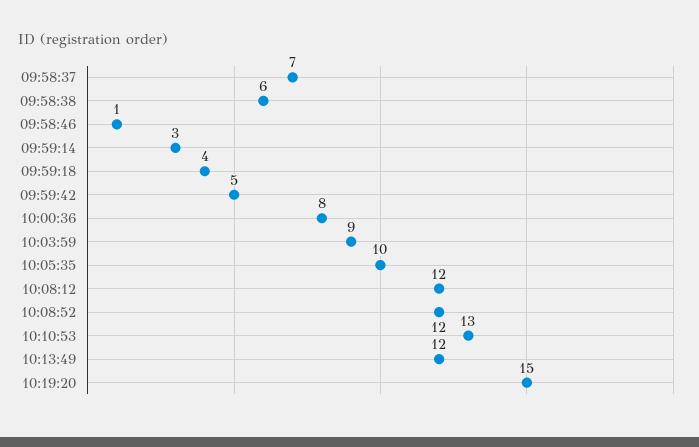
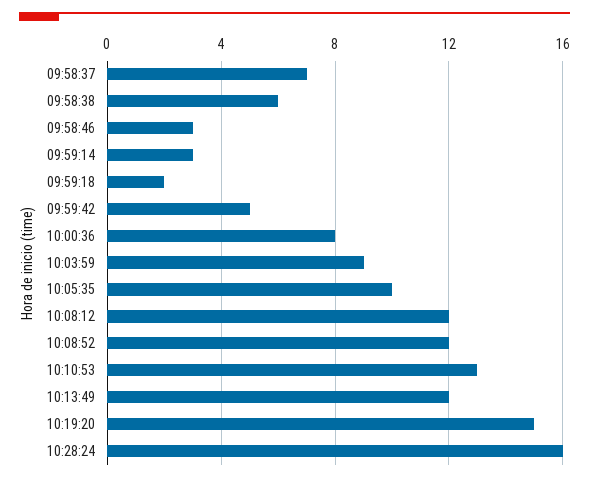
09:58:46: 1 -> 3
09:59:18: 4 -> 2
10:28:24: none -> 16

